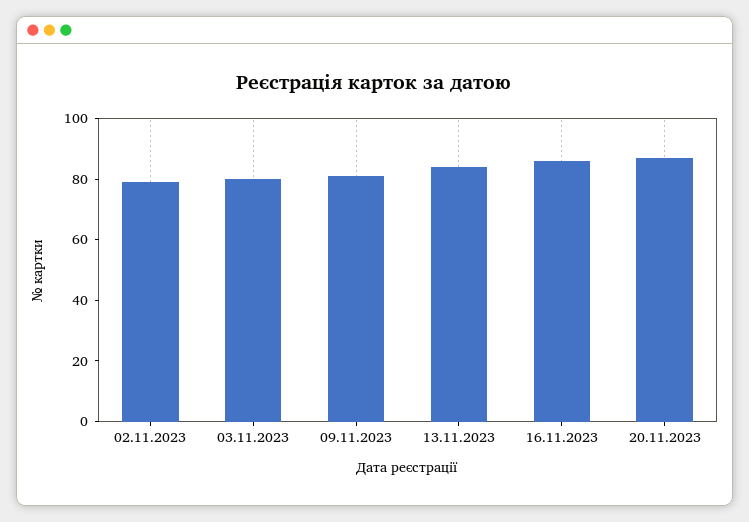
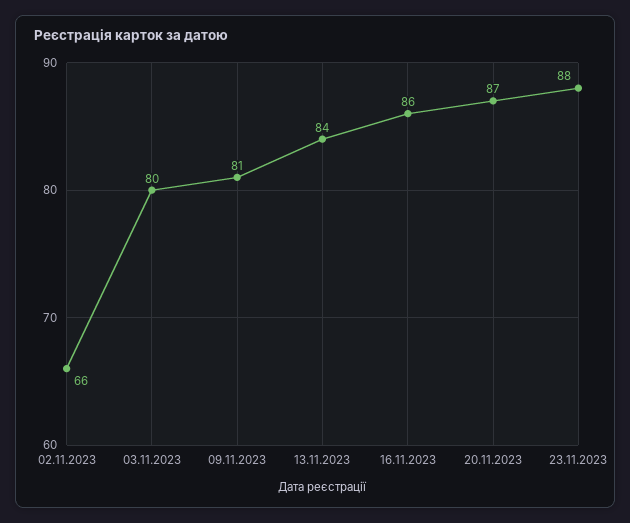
02.11.2023: 80 -> 66
23.11.2023: none -> 88

